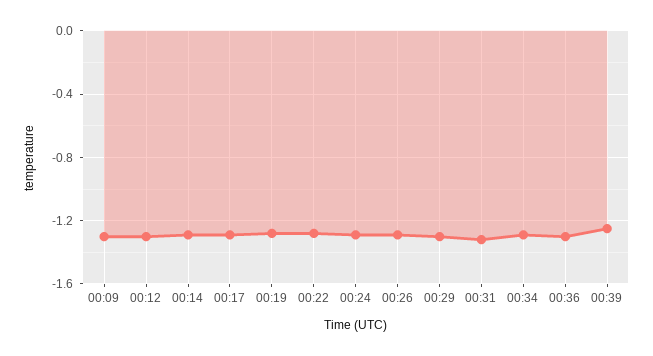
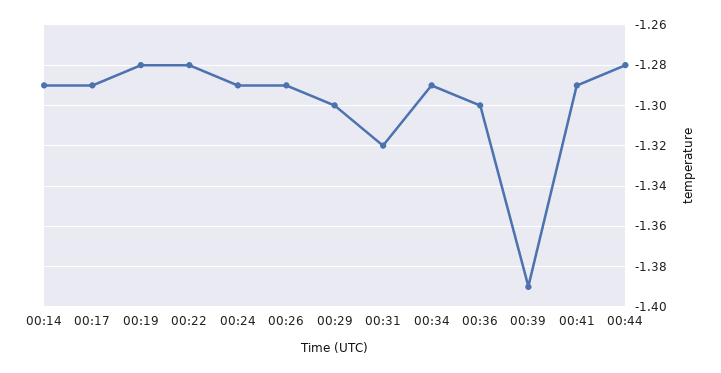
00:09: -1.3 -> none
00:12: -1.3 -> none
00:39: -1.25 -> -1.39
00:41: none -> -1.29
00:44: none -> -1.28

